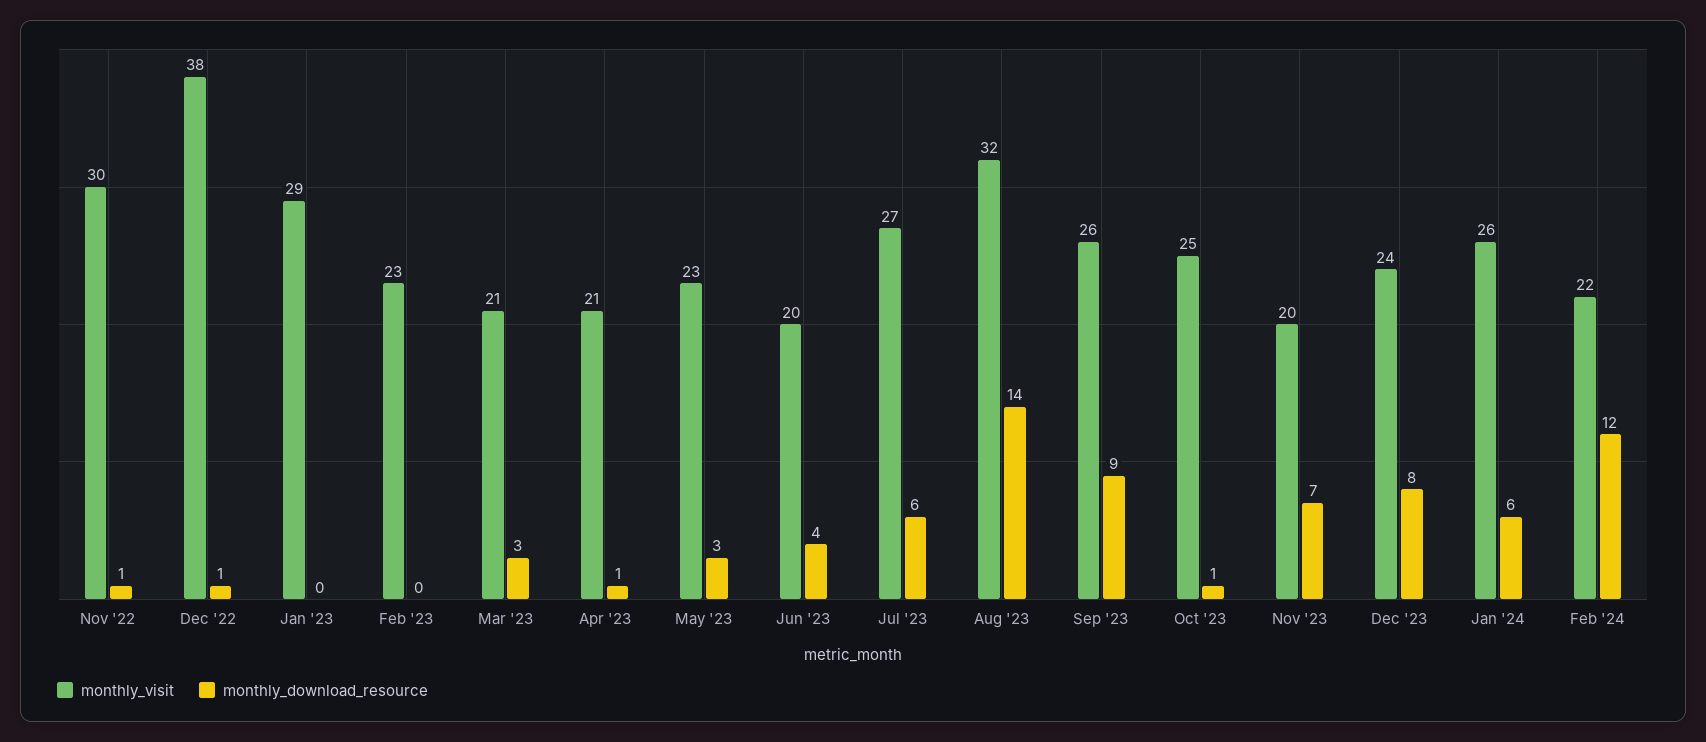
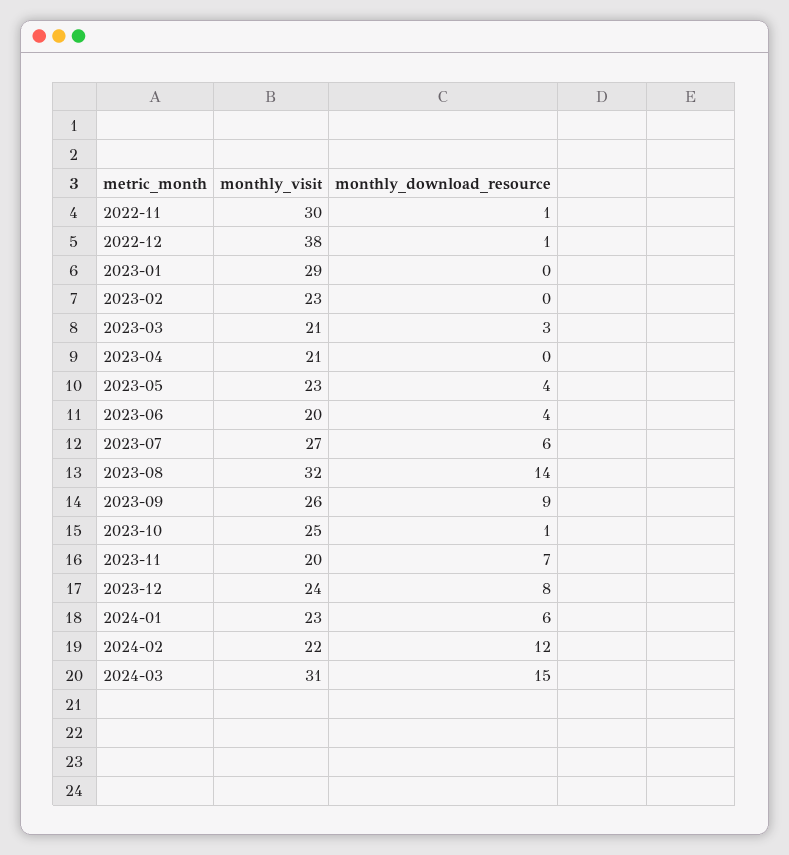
monthly_download_resource, Apr '23: 1 -> 0
monthly_download_resource, May '23: 3 -> 4
monthly_visit, Jan '24: 26 -> 23
monthly_visit, 2024-03: none -> 31
monthly_download_resource, 2024-03: none -> 15

